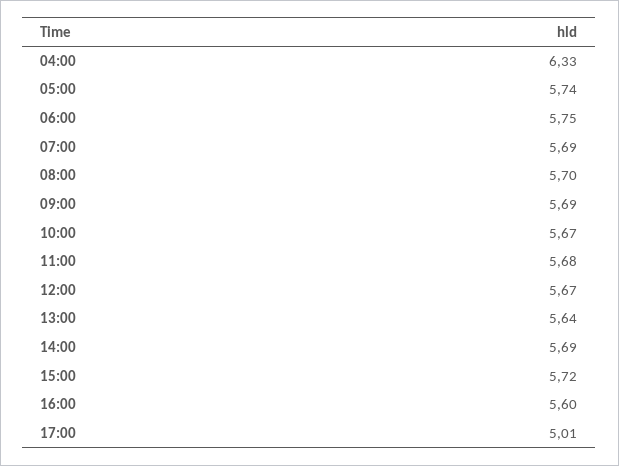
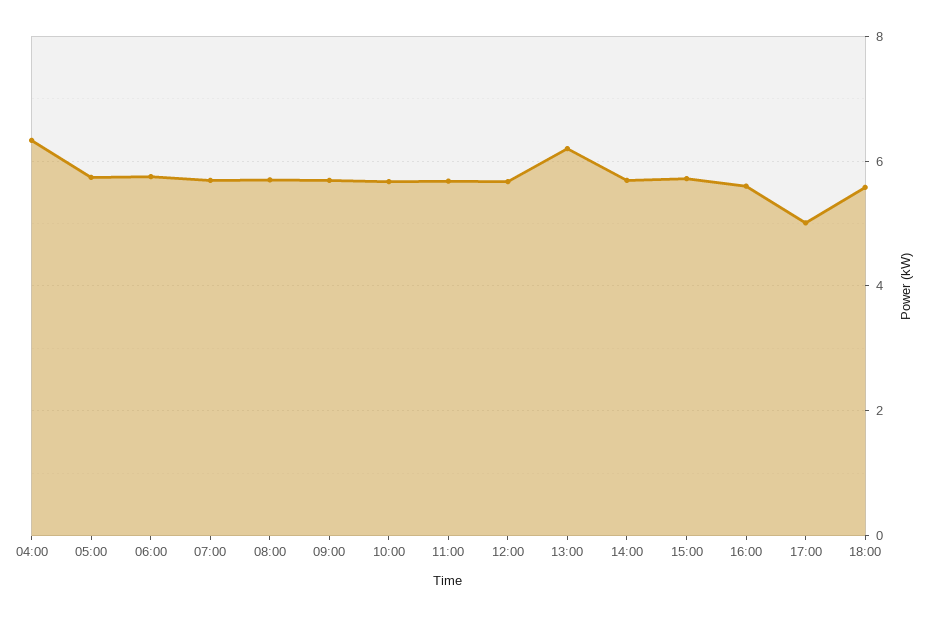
13:00: 5.64 -> 6.2
18:00: none -> 5.6

